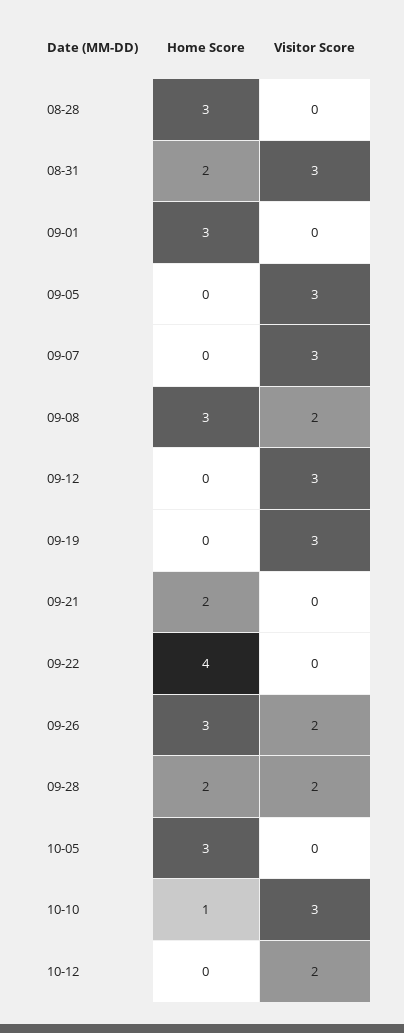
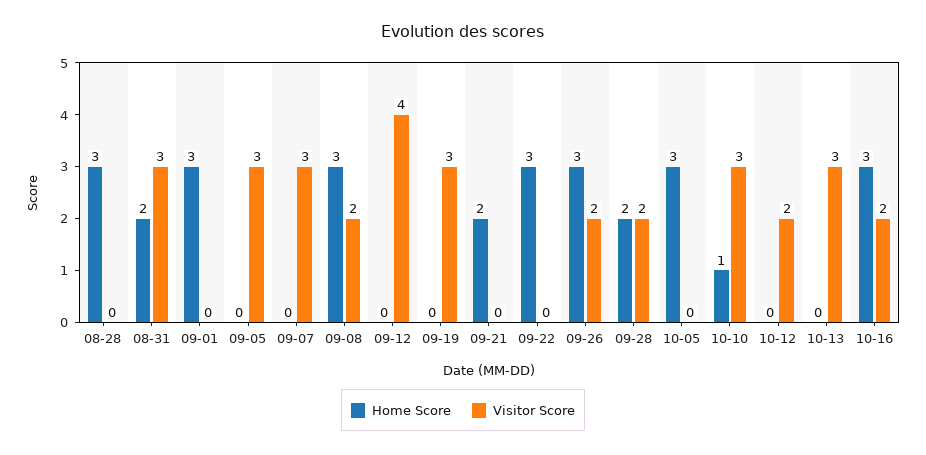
Visitor Score, 09-12: 3 -> 4
Home Score, 09-22: 4 -> 3
Home Score, 10-13: none -> 0
Visitor Score, 10-13: none -> 3
Home Score, 10-16: none -> 3
Visitor Score, 10-16: none -> 2

